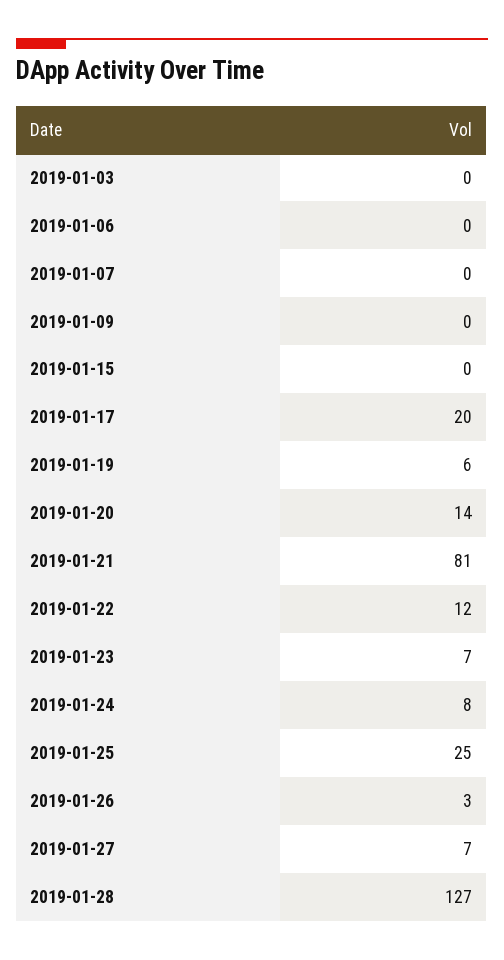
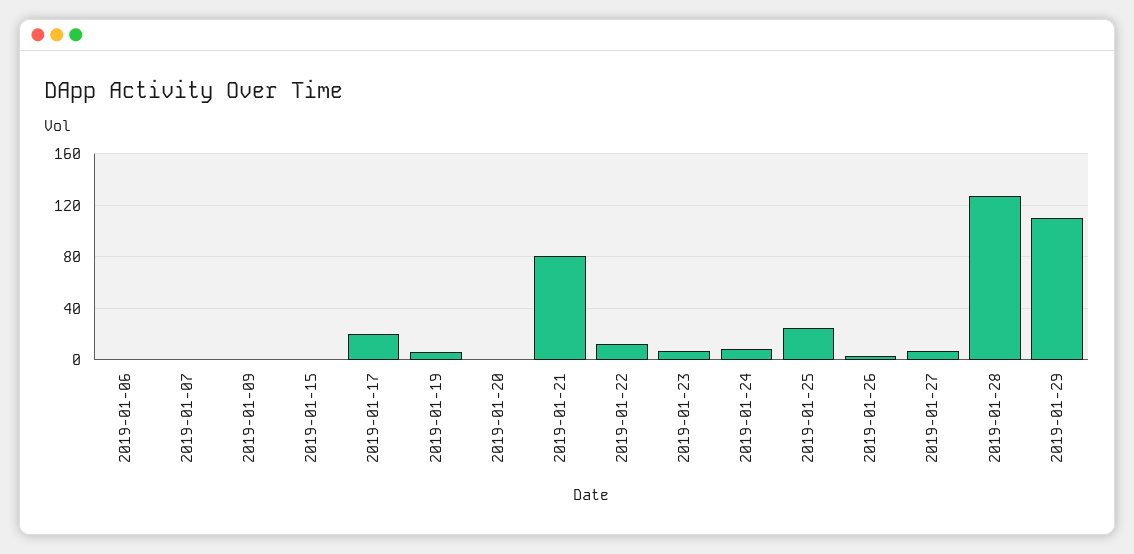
2019-01-03: 0 -> none
2019-01-20: 14 -> 0
2019-01-29: none -> 110

